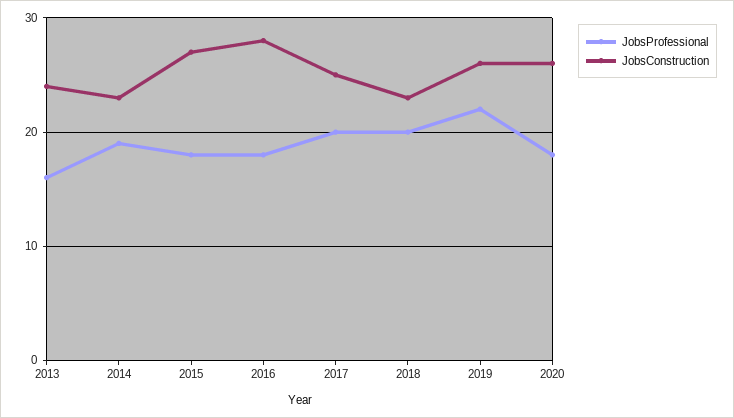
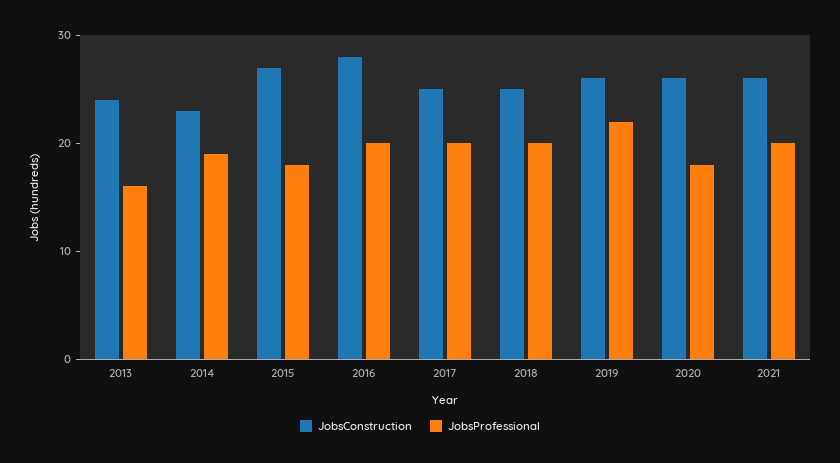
JobsProfessional, 2016: 18 -> 20
JobsConstruction, 2018: 23 -> 25
JobsConstruction, 2021: none -> 26
JobsProfessional, 2021: none -> 20

